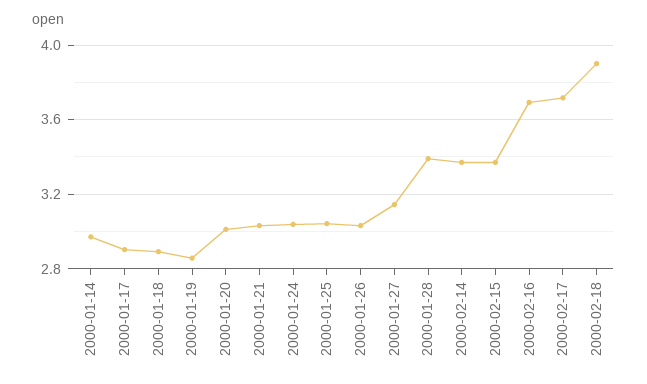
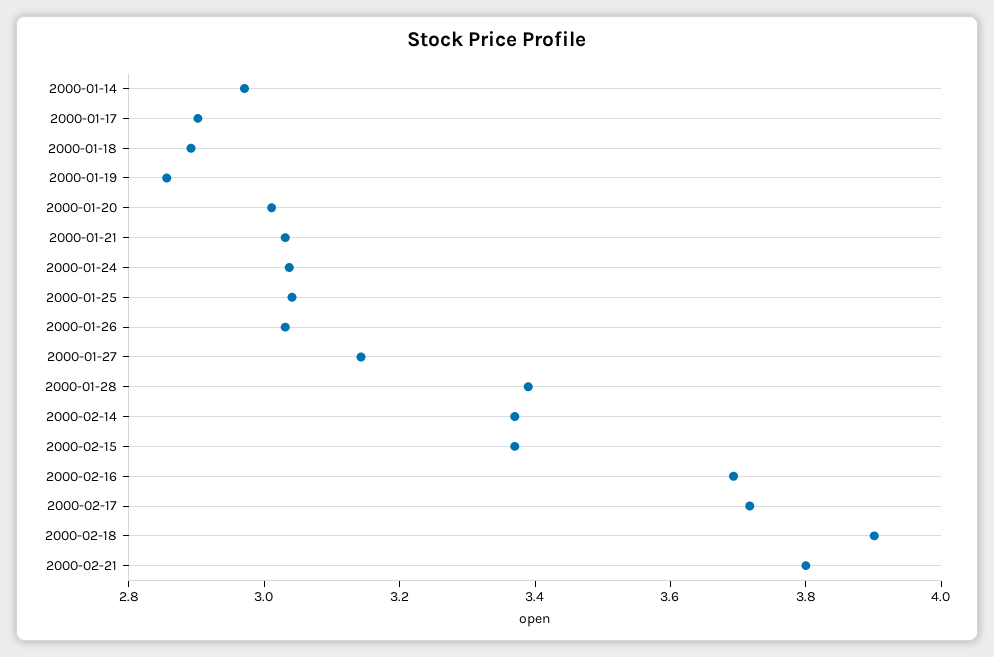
2000-02-21: none -> 3.8

